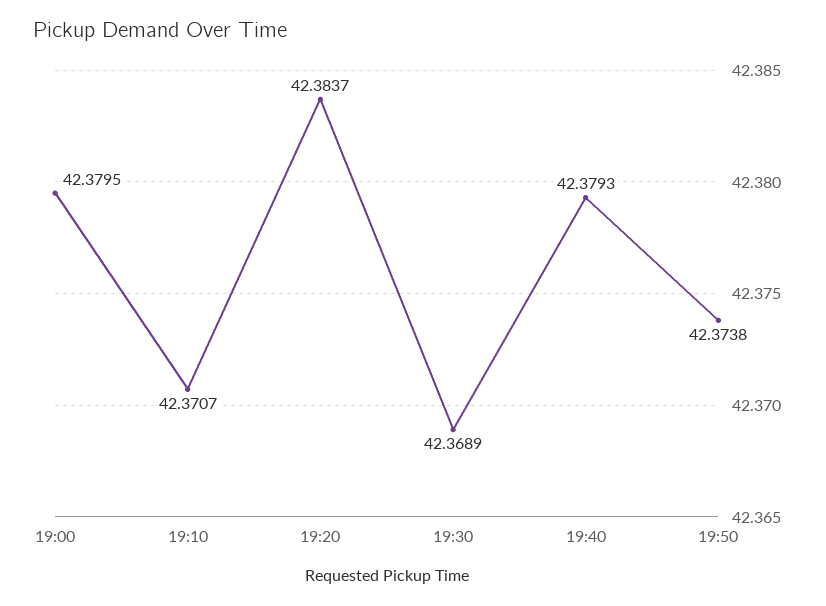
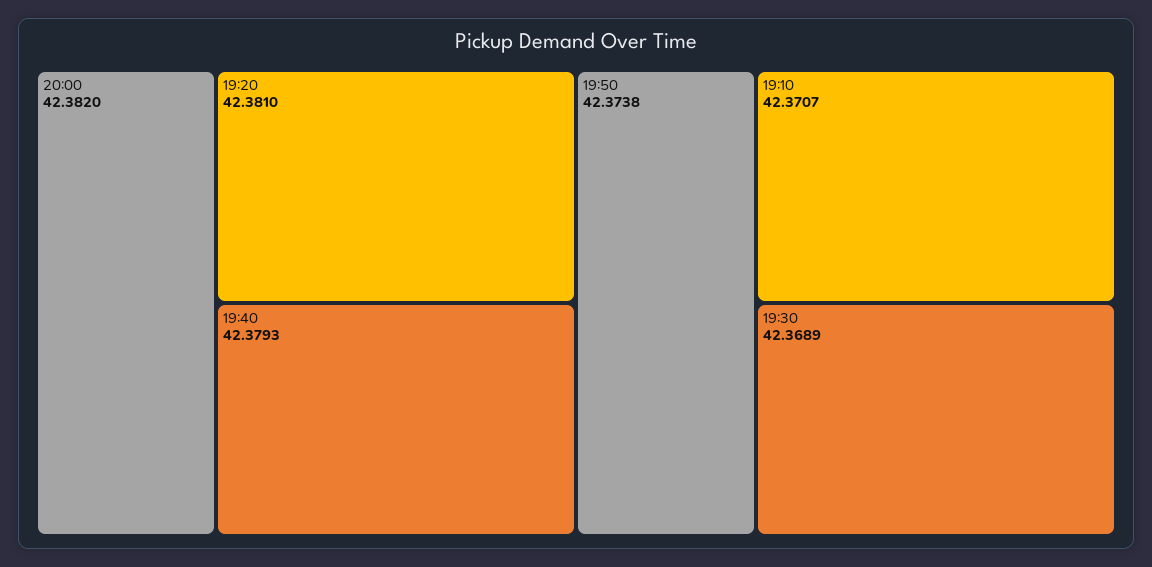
19:00: 42.3795 -> none
19:20: 42.3837 -> 42.381
20:00: none -> 42.382

